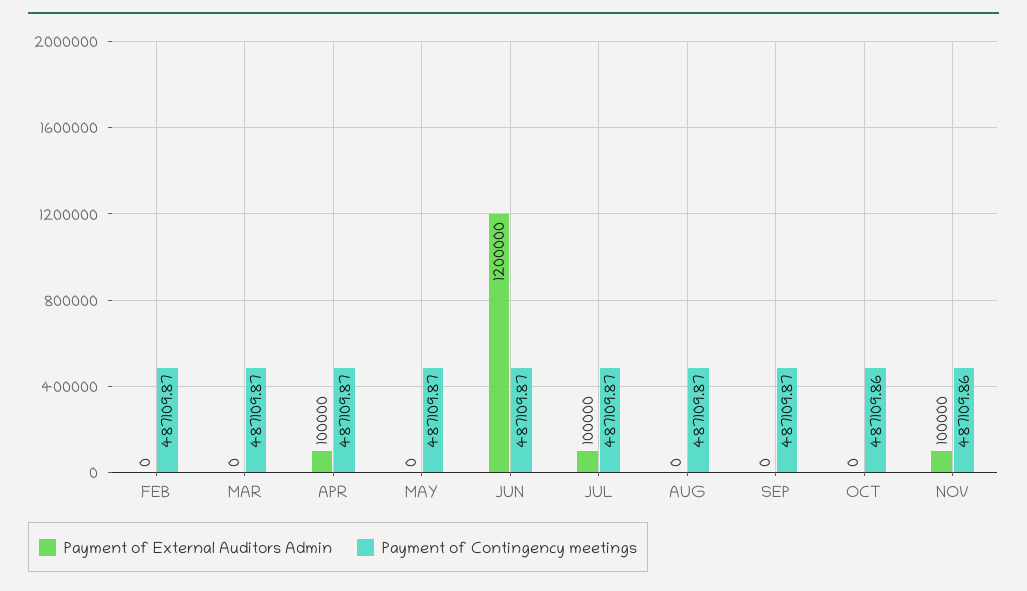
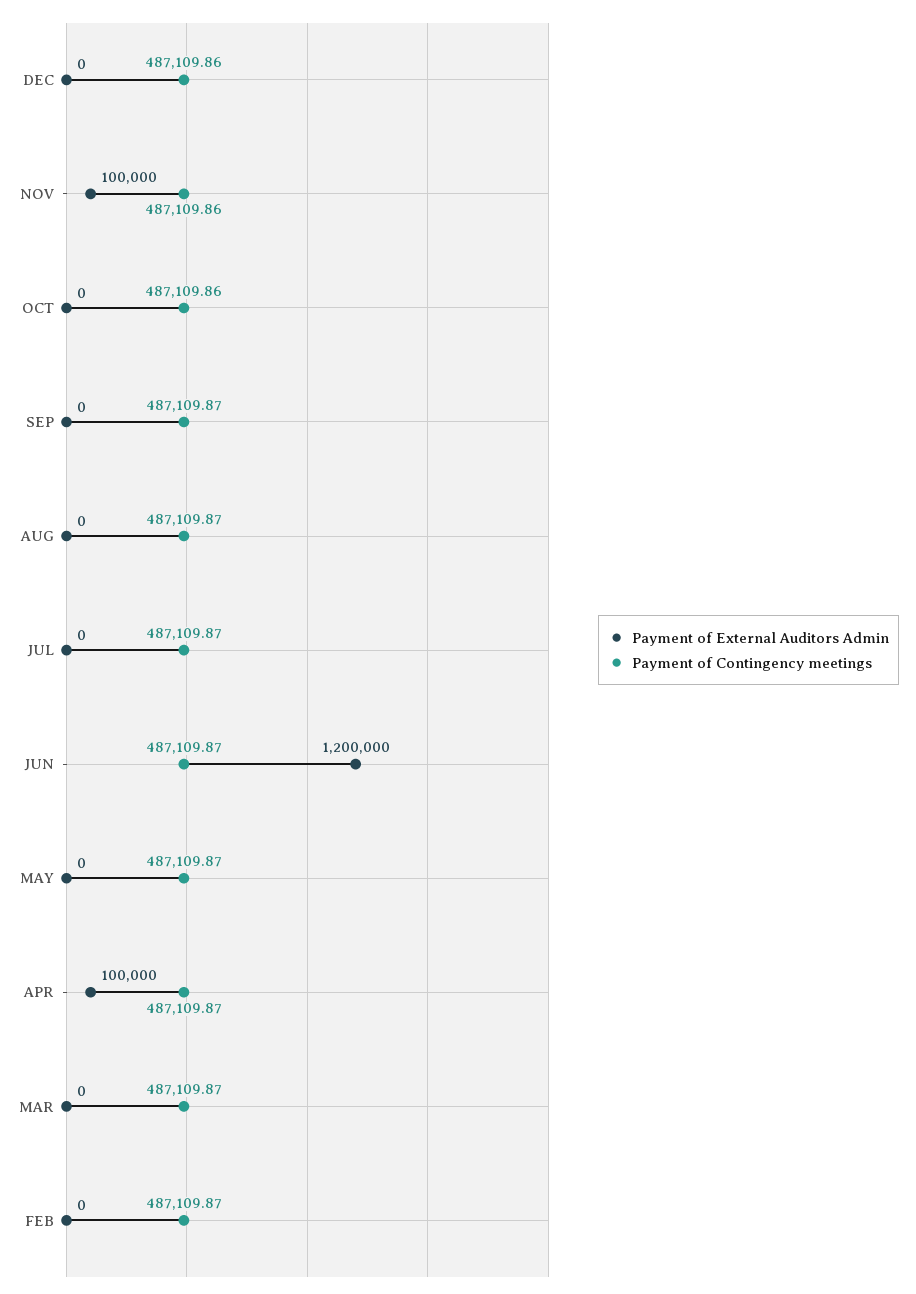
Payment of External Auditors Admin, JUL: 100000 -> 0
Payment of External Auditors Admin, DEC: none -> 0
Payment of Contingency meetings, DEC: none -> 487109.86

